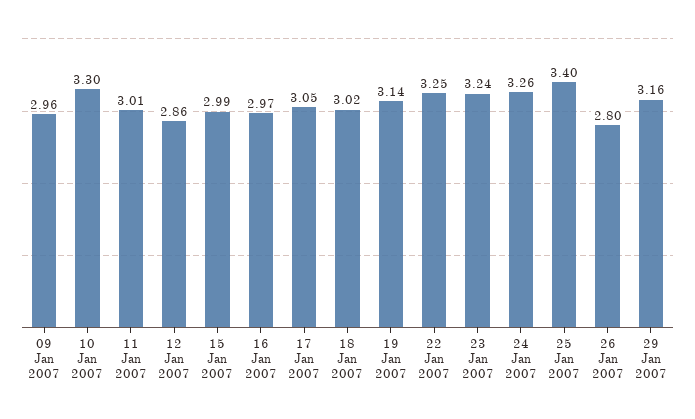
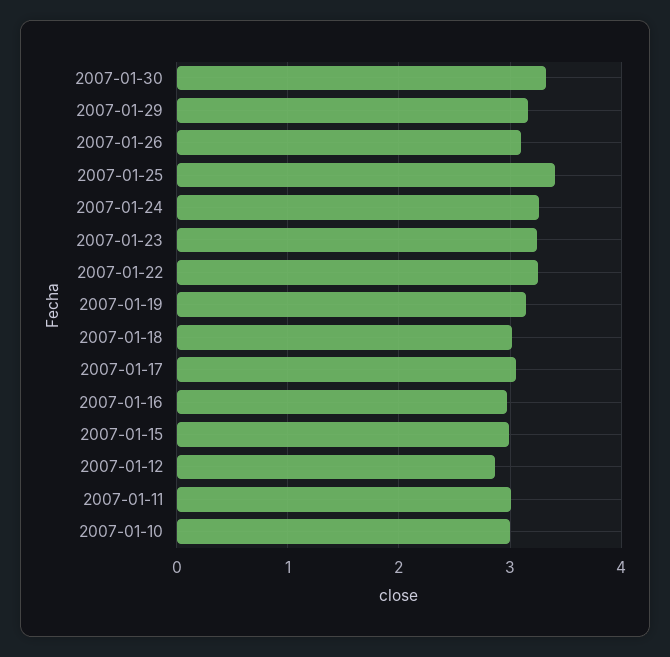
09 Jan 2007: 2.96 -> none
10 Jan 2007: 3.3 -> 3
26 Jan 2007: 2.8 -> 3.1
2007-01-30: none -> 3.3

